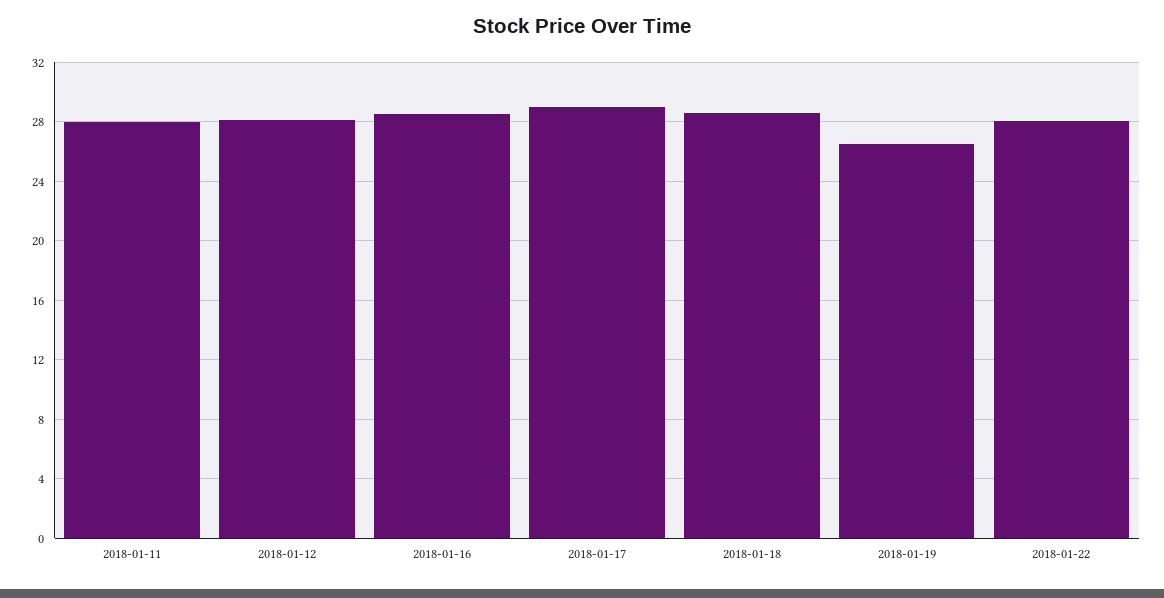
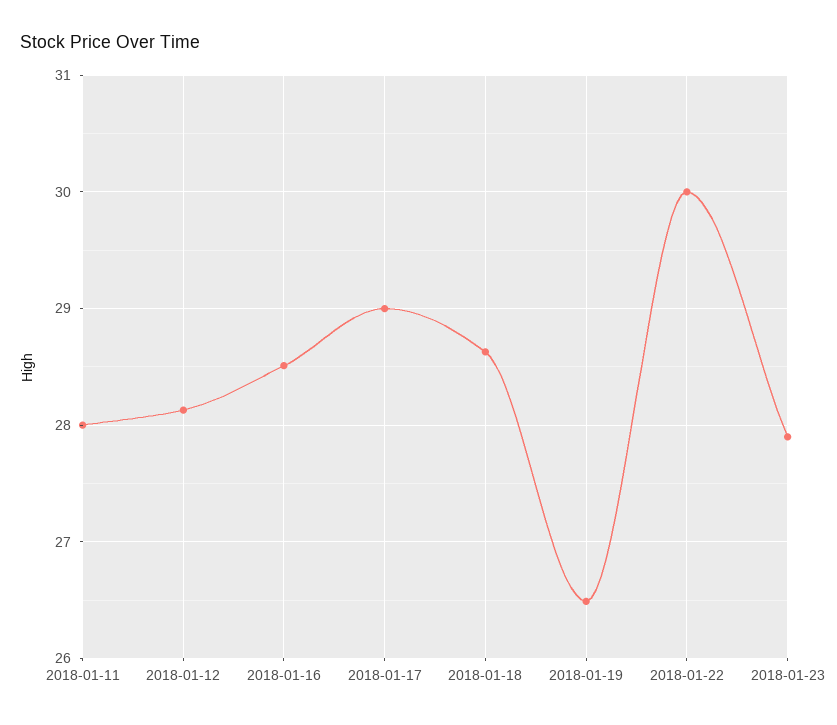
2018-01-22: 28 -> 30
2018-01-23: none -> 27.9

